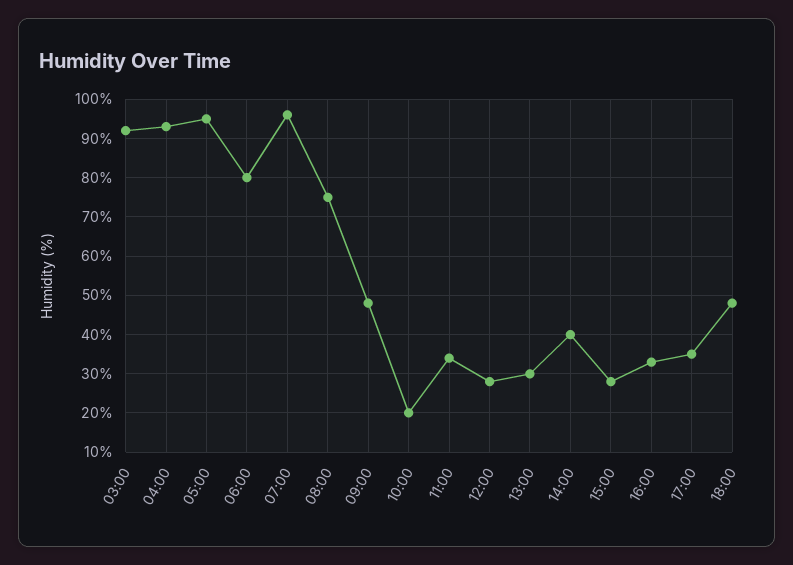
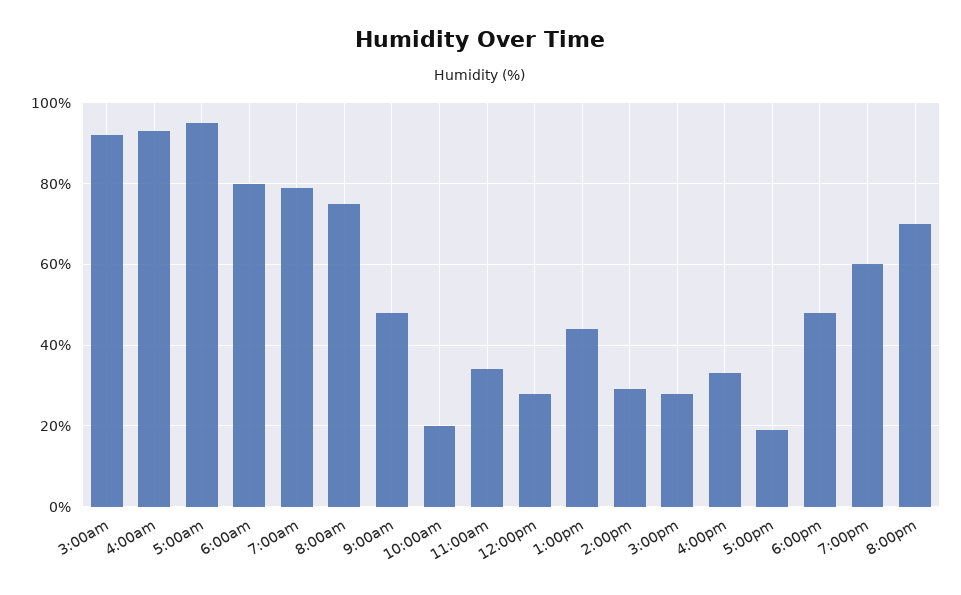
07:00: 95 -> 80
13:00: 30 -> 45
14:00: 40 -> 30
17:00: 35 -> 20
7:00pm: none -> 60
8:00pm: none -> 70

